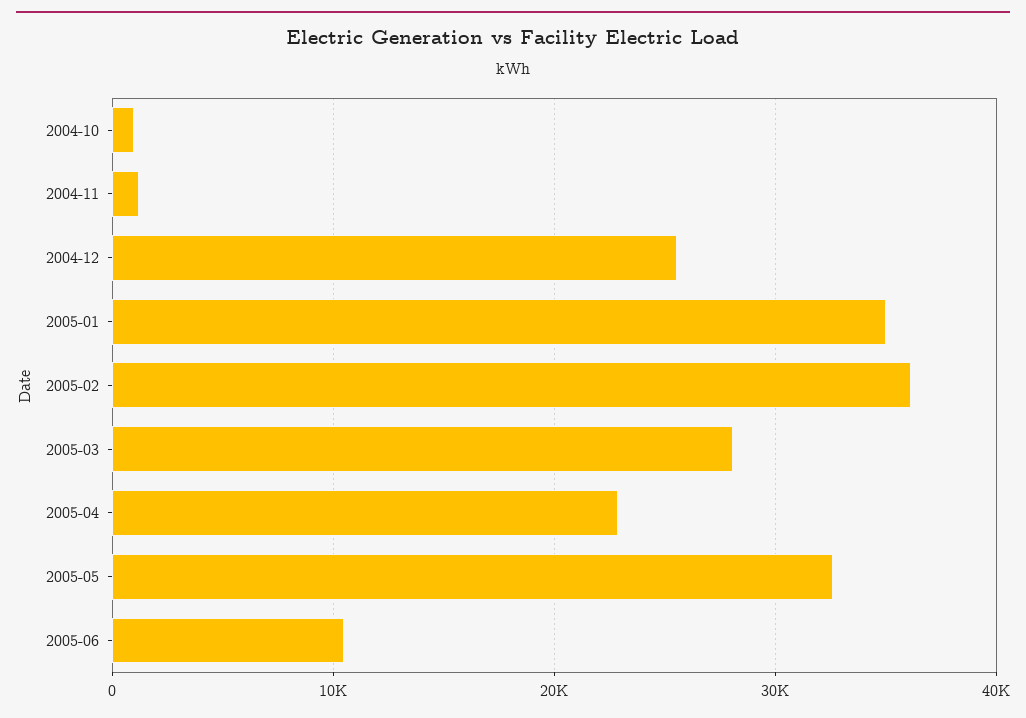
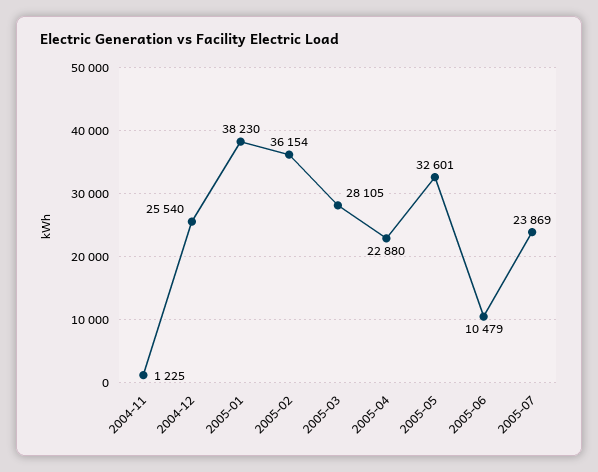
2004-10: 1000 -> none
2005-01: 35000 -> 38230
2005-07: none -> 23869

